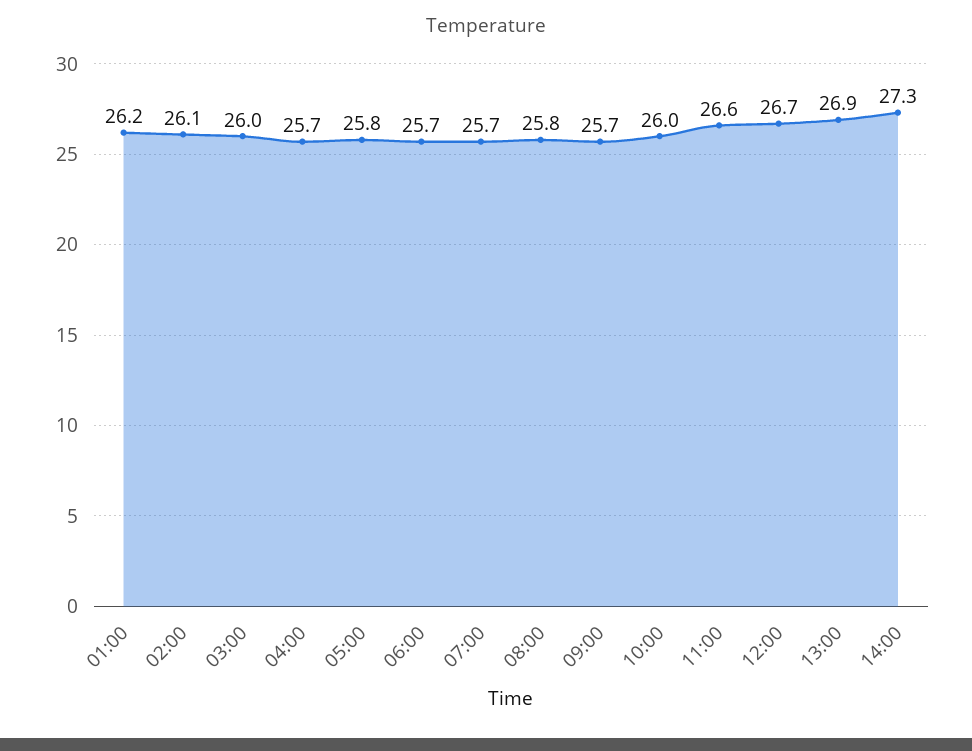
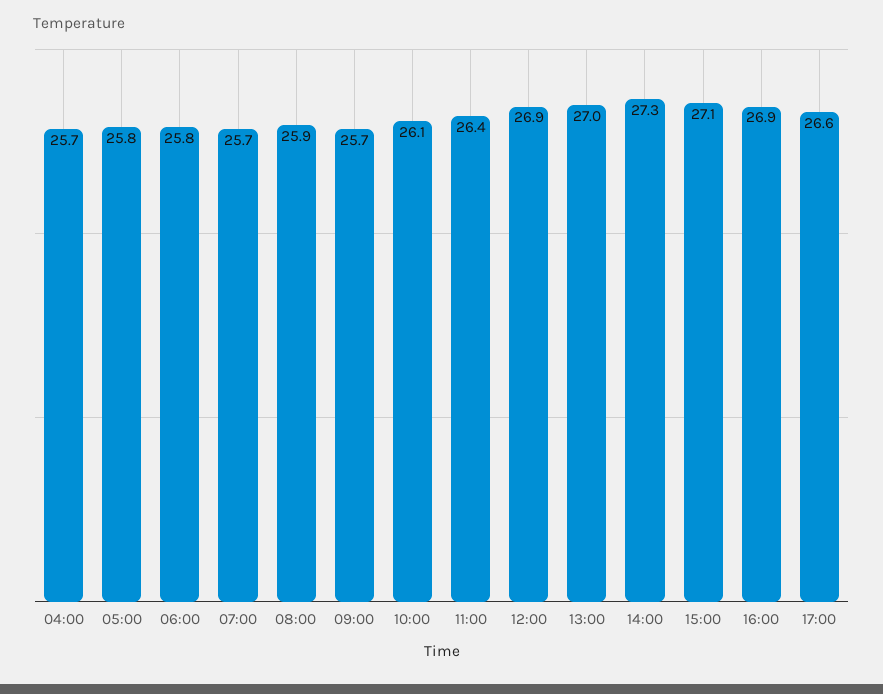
01:00: 26.2 -> none
02:00: 26.1 -> none
03:00: 26 -> none
06:00: 25.7 -> 25.8
08:00: 25.8 -> 25.9
10:00: 26 -> 26.1
11:00: 26.6 -> 26.4
12:00: 26.7 -> 26.9
13:00: 26.9 -> 27
15:00: none -> 27.1
16:00: none -> 26.9
17:00: none -> 26.6

